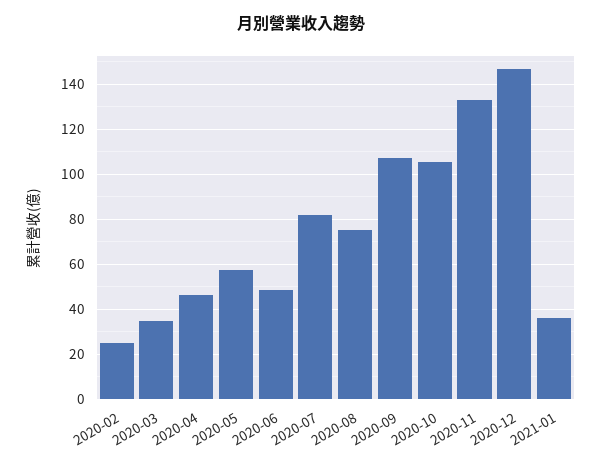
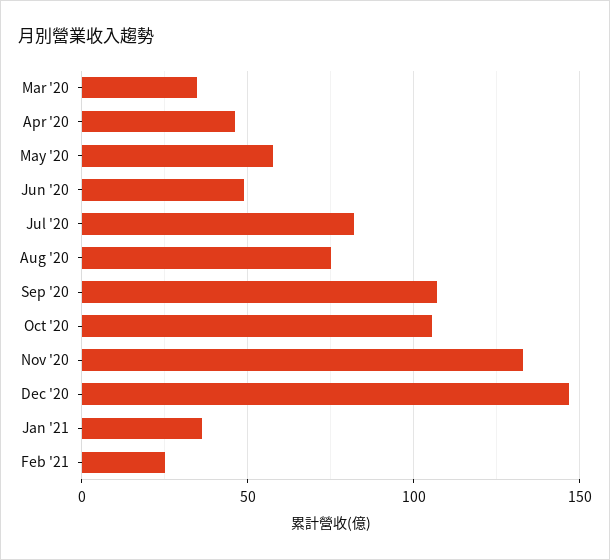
2020-02: 25 -> none
Feb '21: none -> 25

